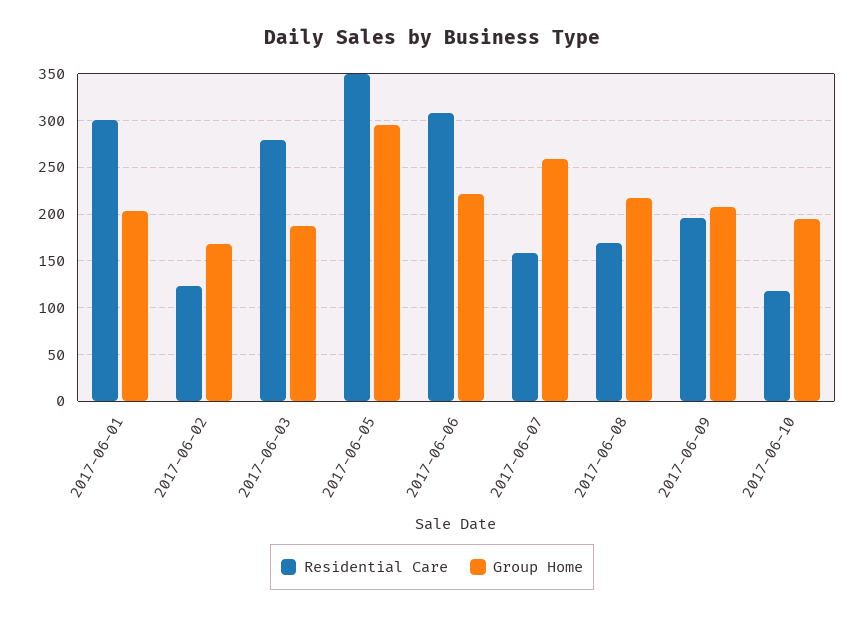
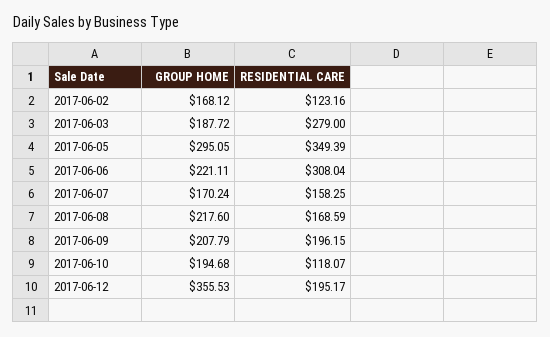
Residential Care, 2017-06-01: 300 -> none
Group Home, 2017-06-01: 200 -> none
Group Home, 2017-06-07: 260 -> 170.24
Group Home, 2017-06-12: none -> 355.53
Residential Care, 2017-06-12: none -> 195.17

